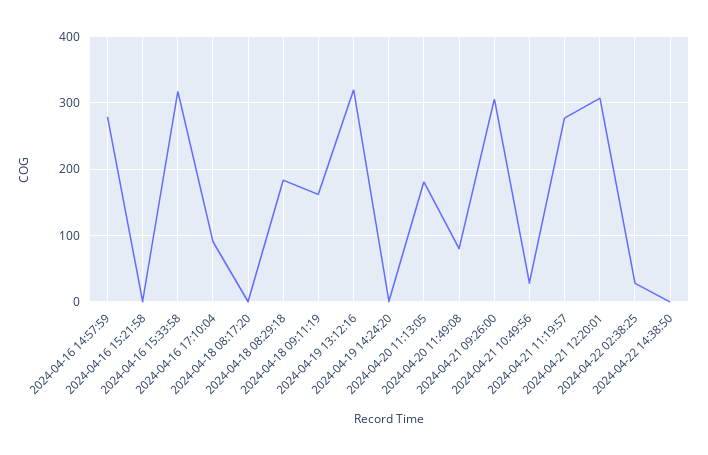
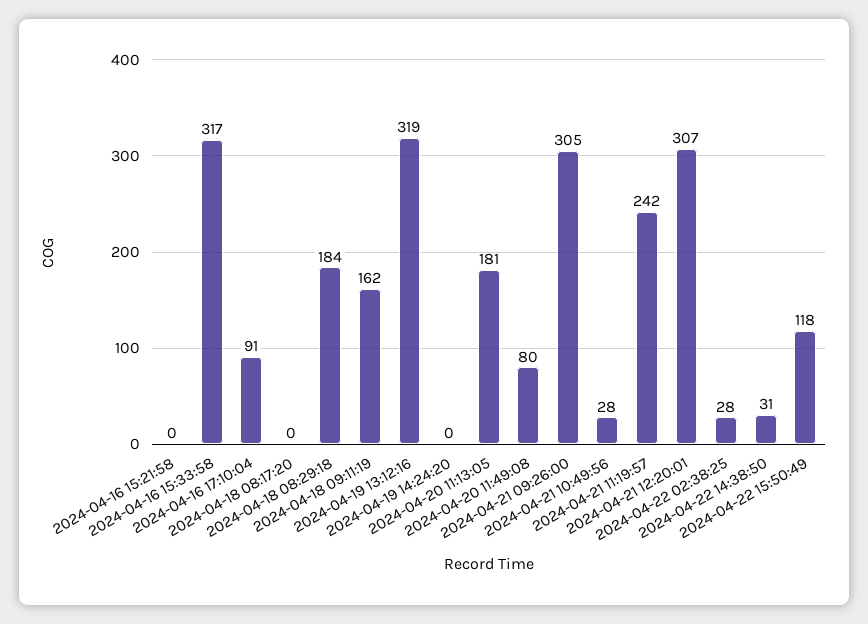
2024-04-16 14:57:59: 280 -> none
2024-04-21 11:19:57: 280 -> 242
2024-04-22 14:38:50: 0 -> 31
2024-04-22 15:50:49: none -> 118

